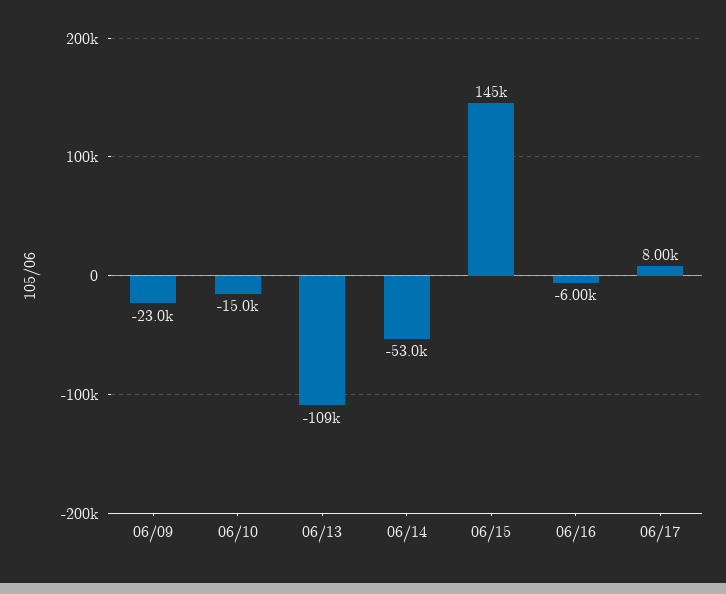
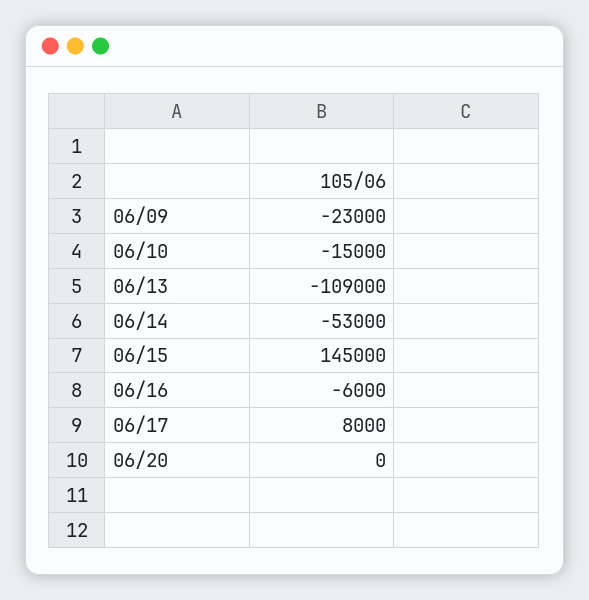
06/20: none -> 0

